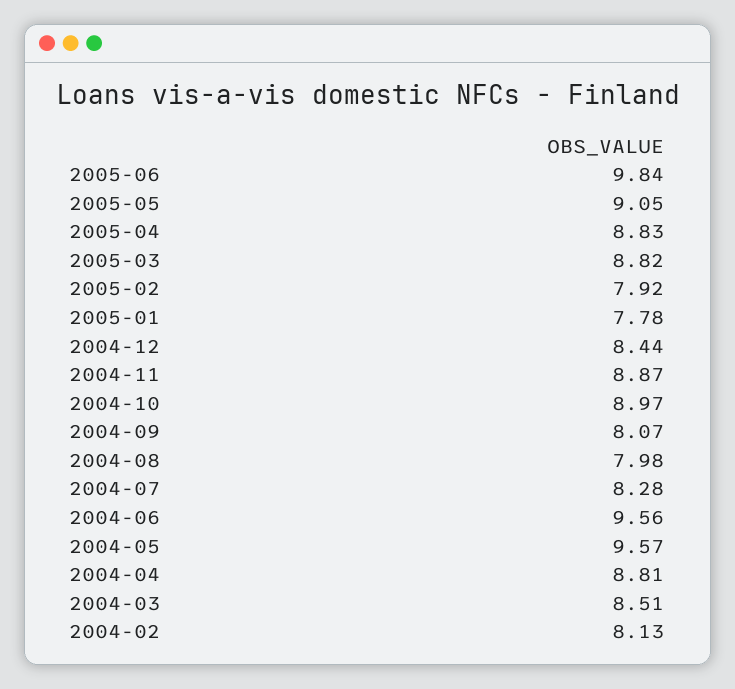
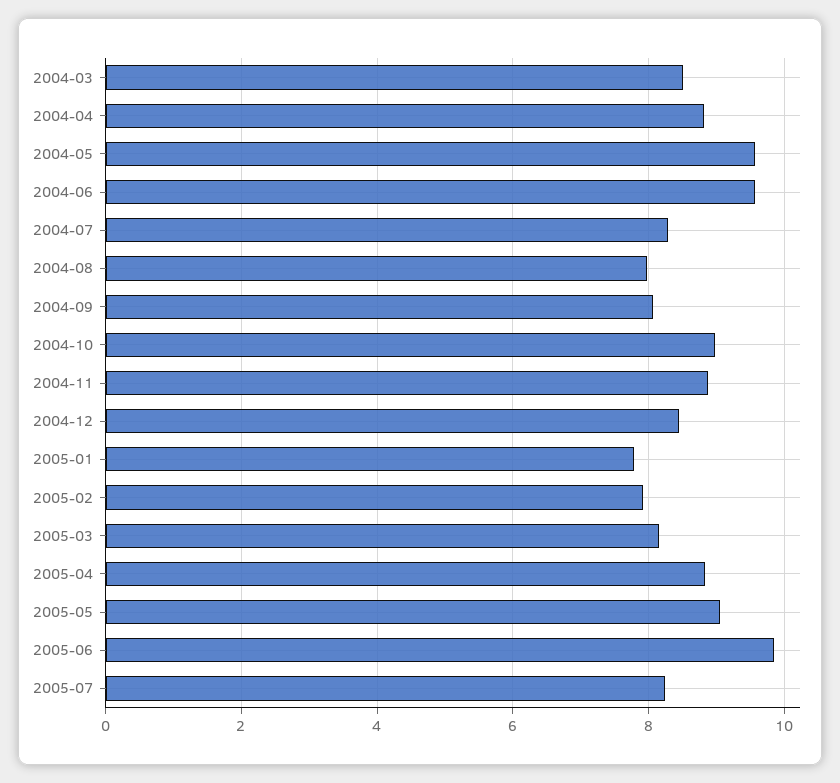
2005-03: 8.82 -> 8.2
2004-02: 8.13 -> none
2005-07: none -> 8.2

